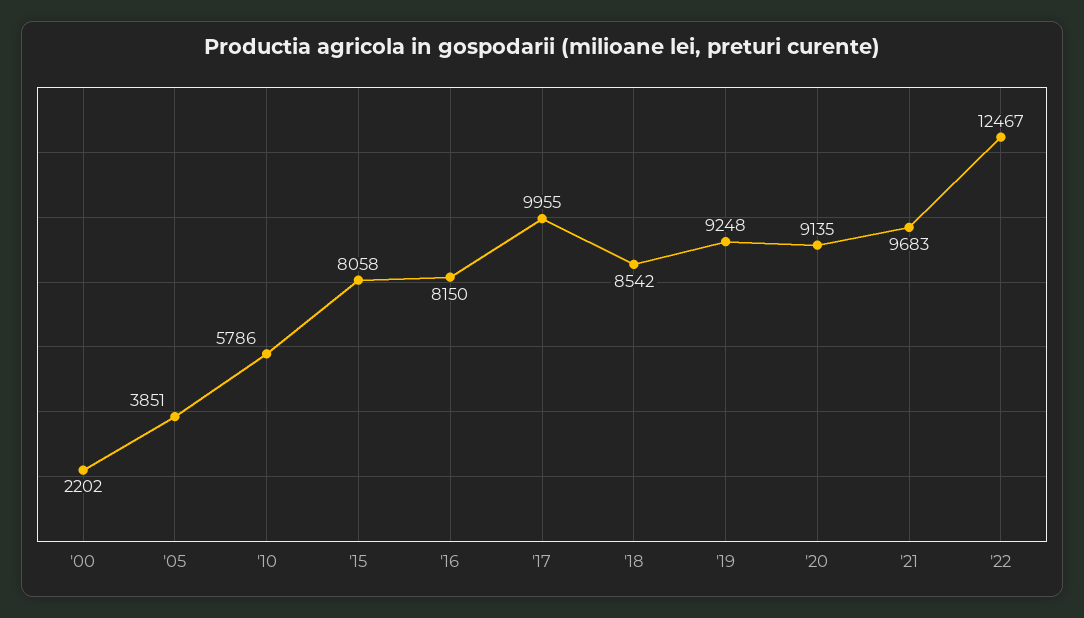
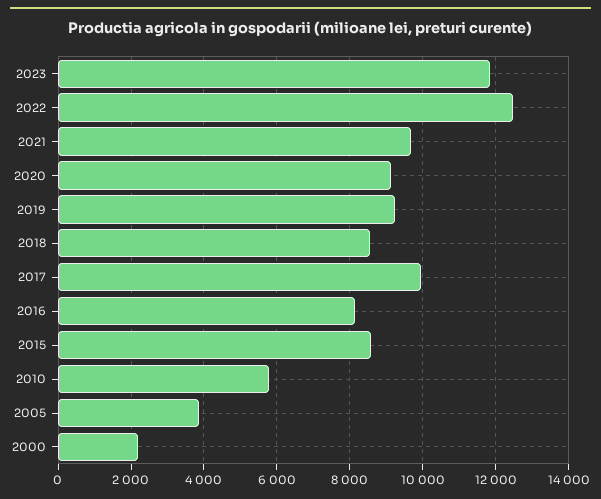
'15: 8058 -> 8600
2023: none -> 11800

